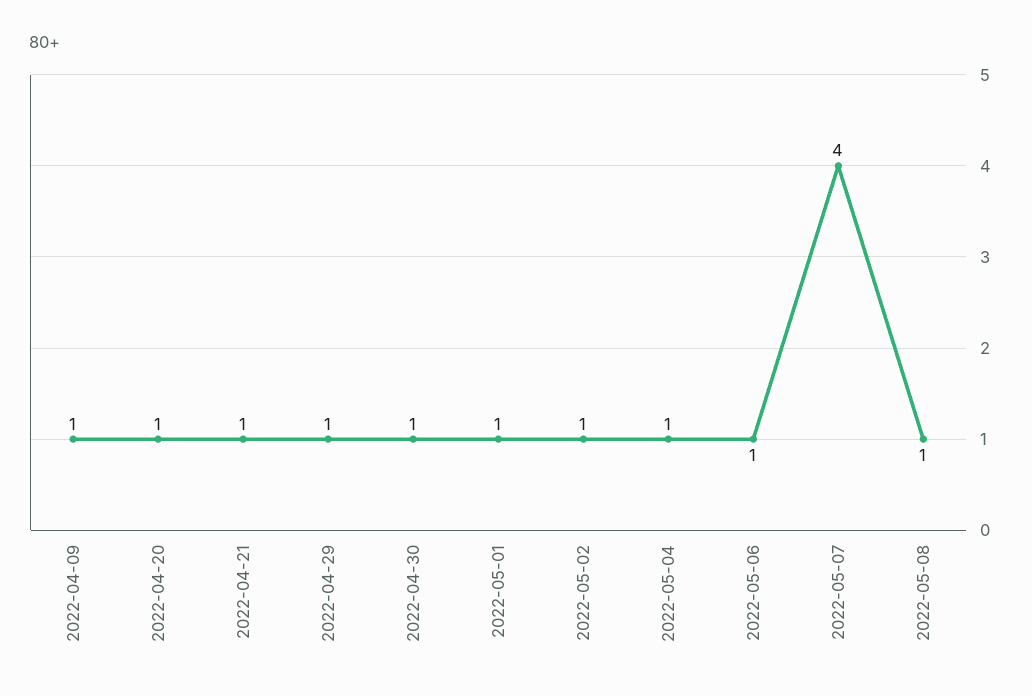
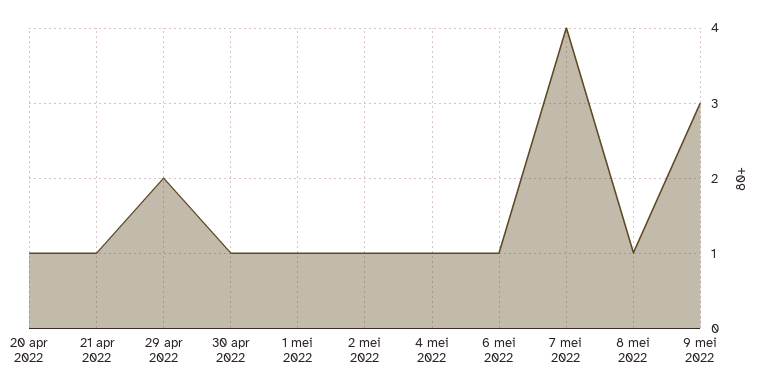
2022-04-09: 1 -> none
2022-04-29: 1 -> 2
9 mei 2022: none -> 3

